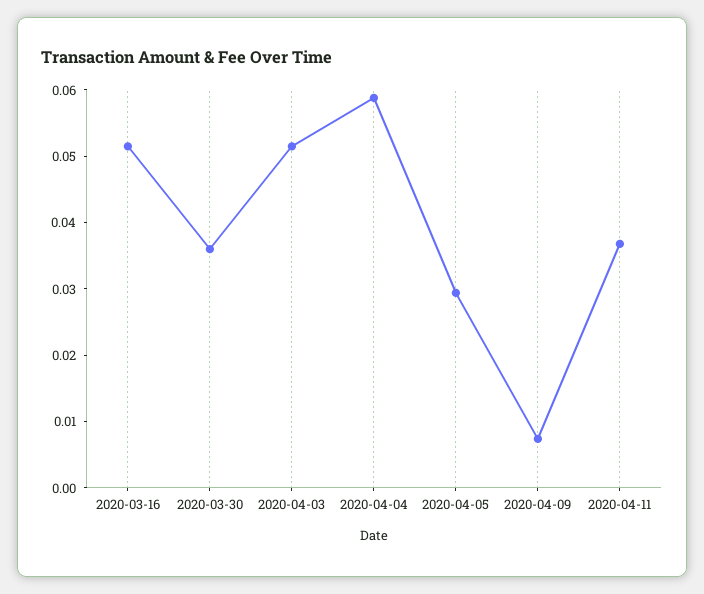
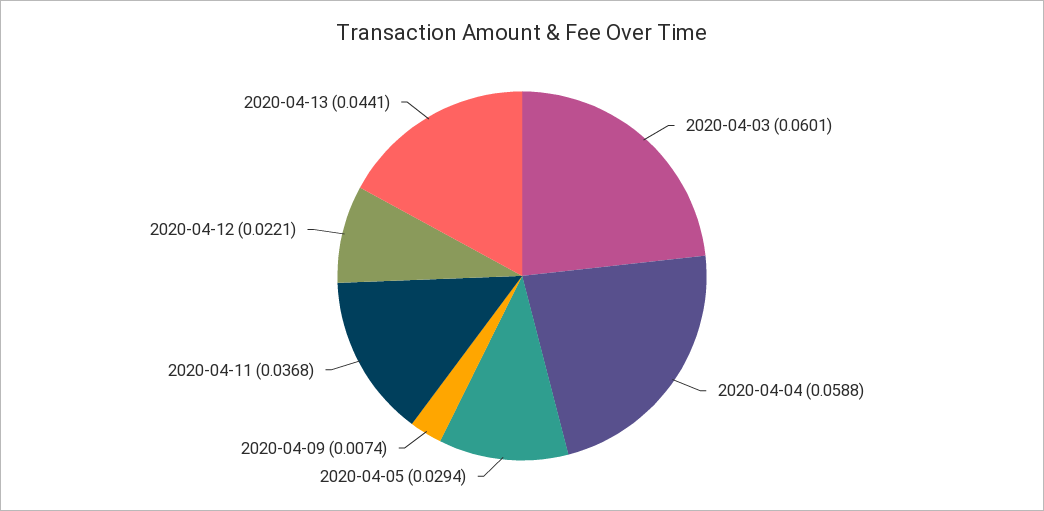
2020-03-16: 0.052 -> none
2020-03-30: 0.036 -> none
2020-04-03: 0.052 -> 0.0601
2020-04-12: none -> 0.0221
2020-04-13: none -> 0.0441

